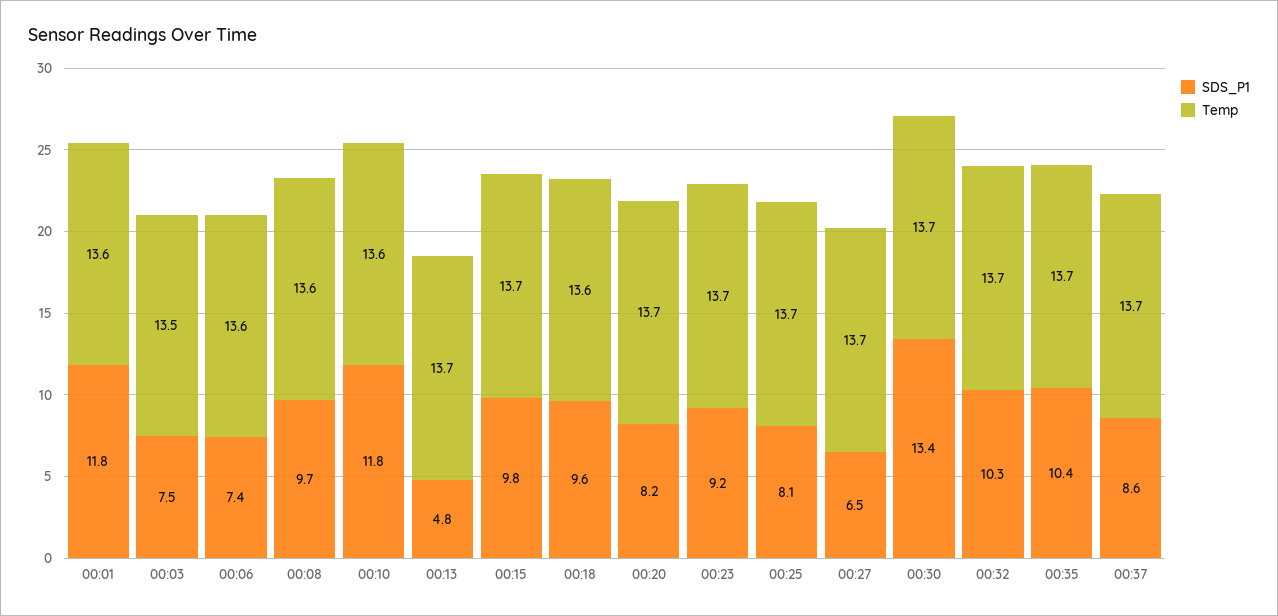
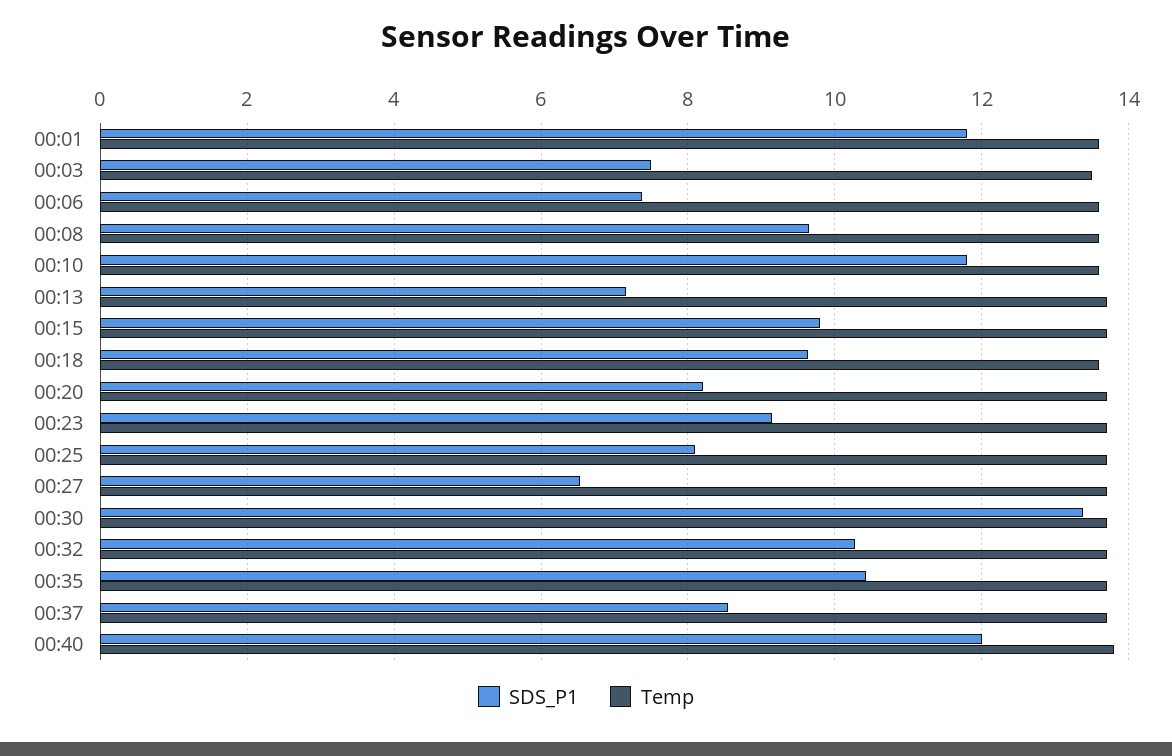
SDS_P1, 00:13: 4.8 -> 7.2
SDS_P1, 00:40: none -> 12
Temp, 00:40: none -> 13.8

